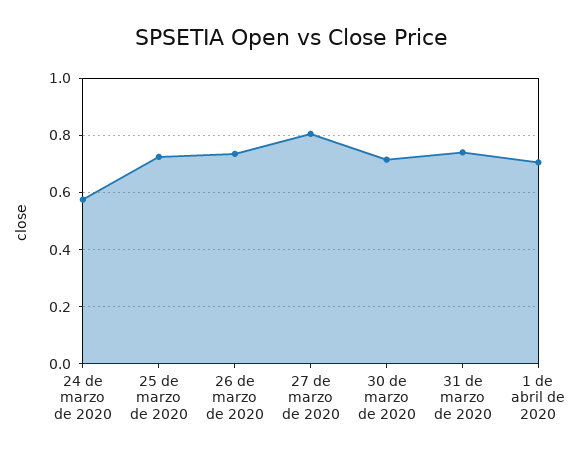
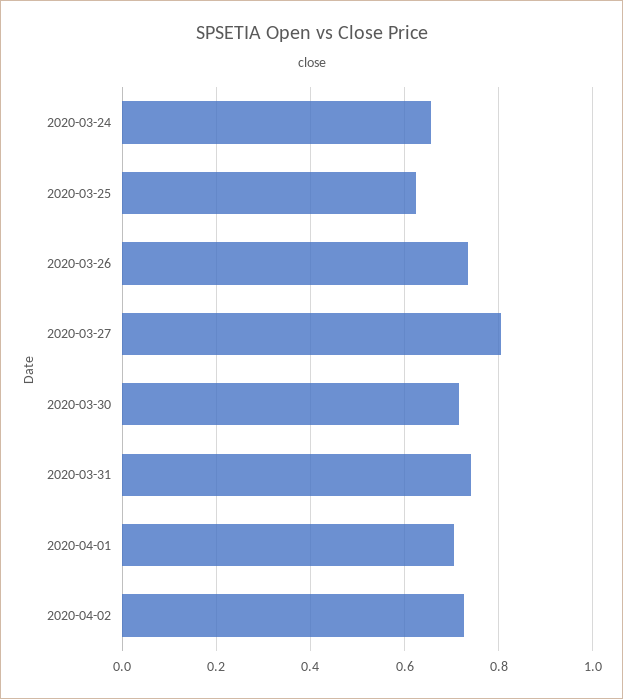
24 de marzo de 2020: 0.575 -> 0.66
25 de marzo de 2020: 0.725 -> 0.62
2020-04-02: none -> 0.72

